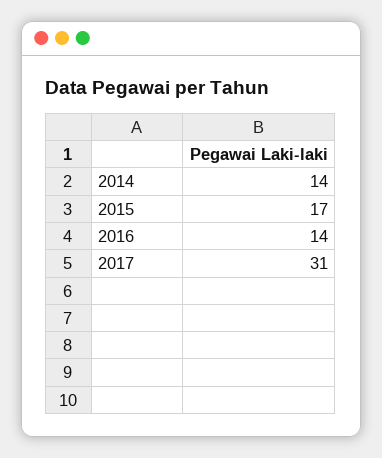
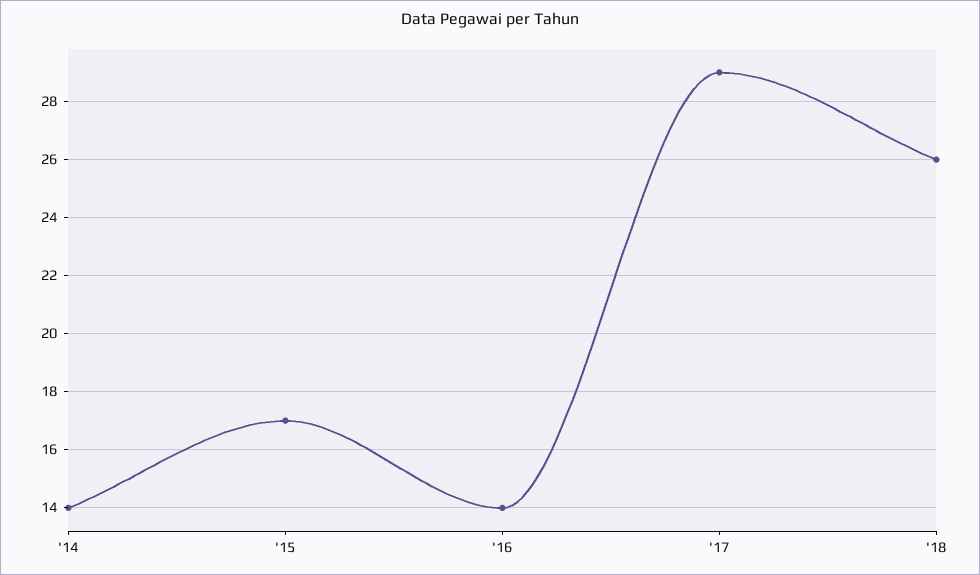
2017: 31 -> 29
'18: none -> 26

